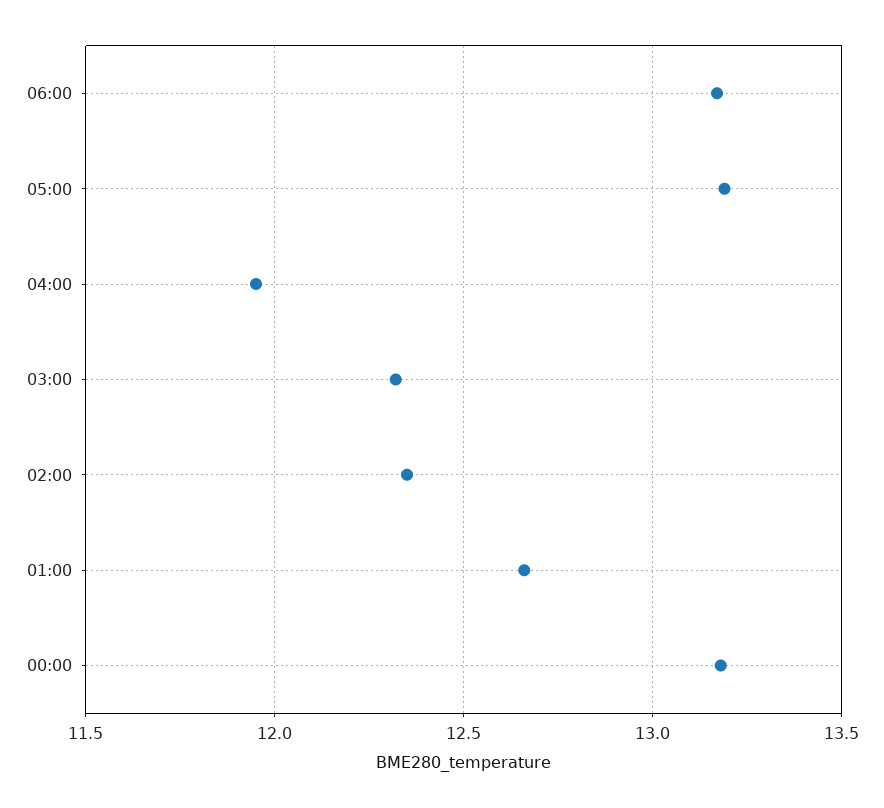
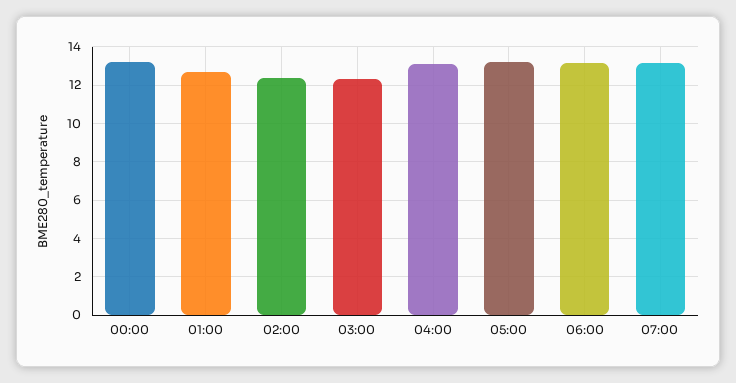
04:00: 11.95 -> 13
07:00: none -> 13

